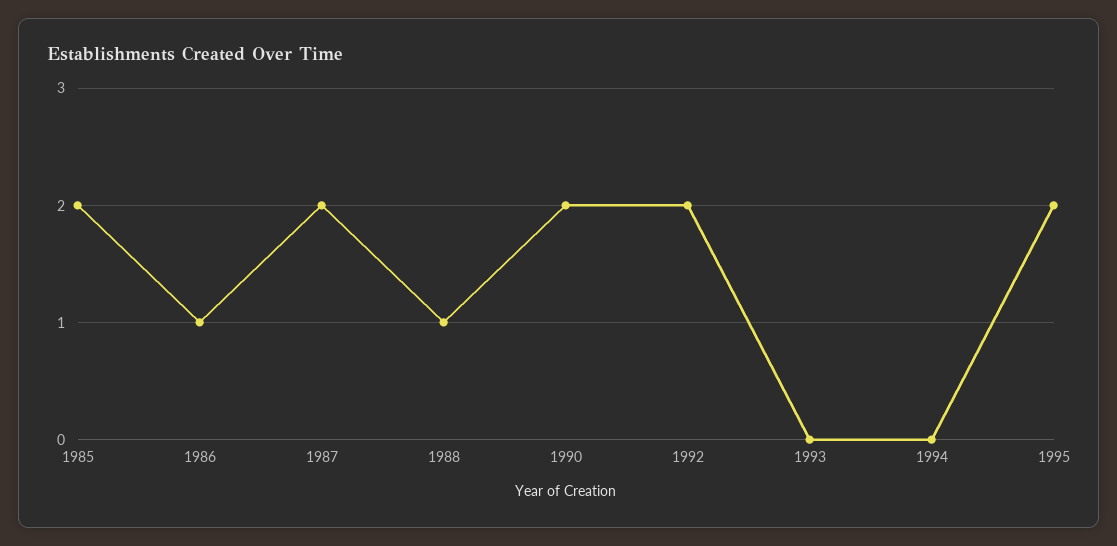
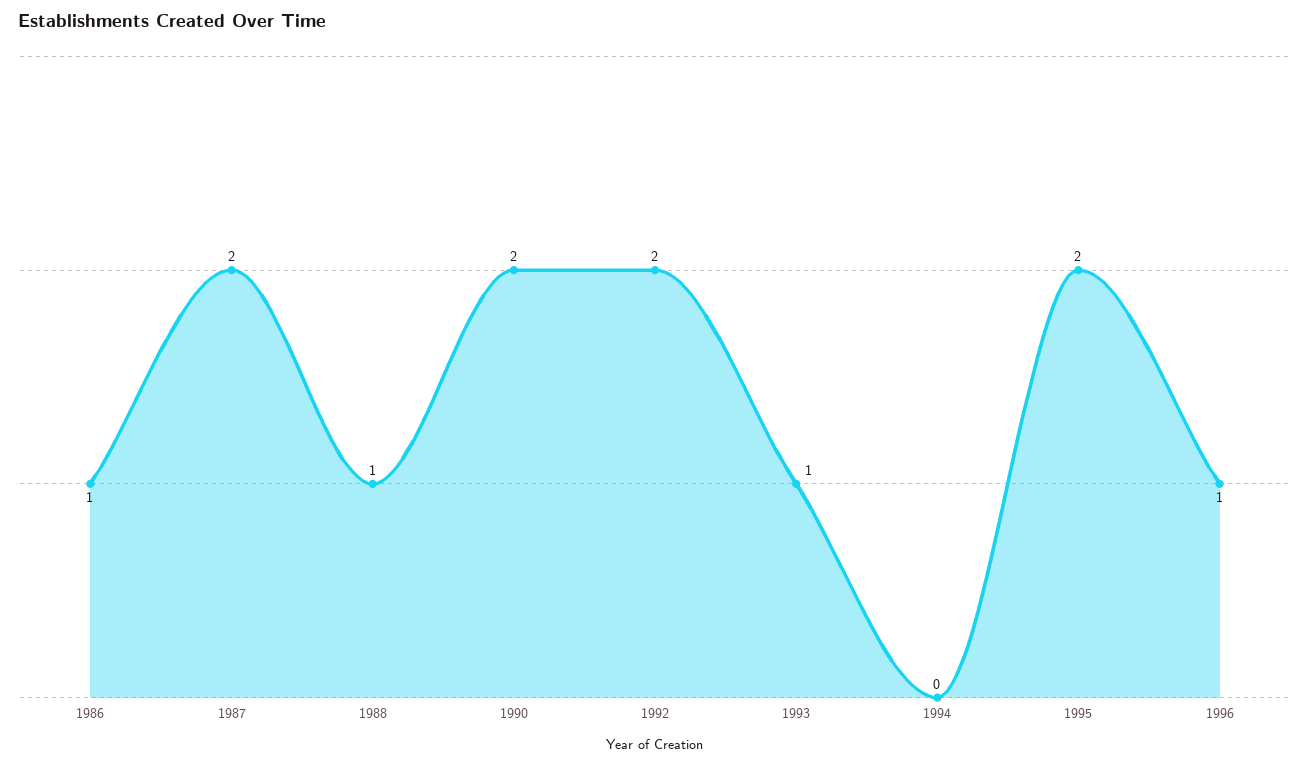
1985: 2 -> none
1993: 0 -> 1
1996: none -> 1

